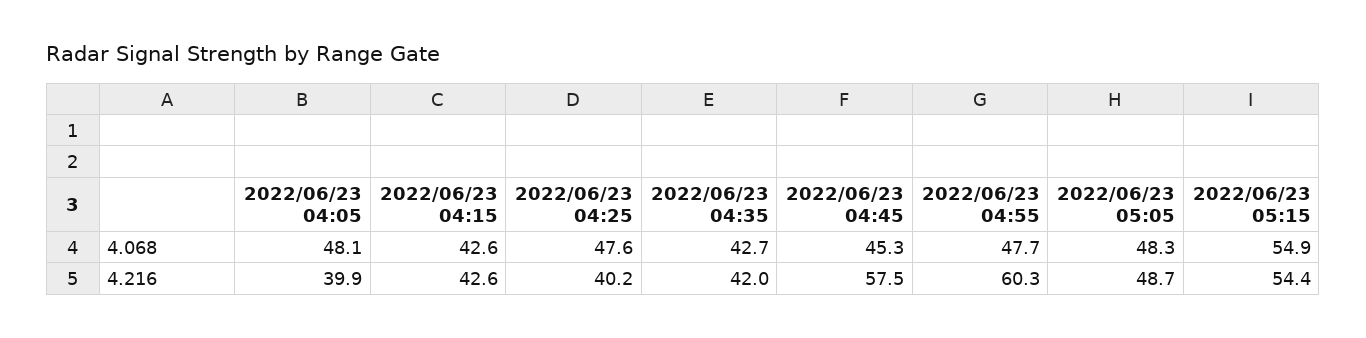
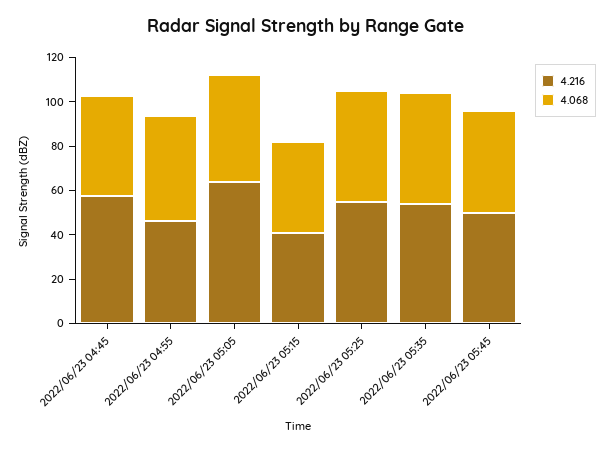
4.068, 2022/06/23 04:05: 48.1 -> none
4.068, 2022/06/23 04:15: 42.6 -> none
4.068, 2022/06/23 04:25: 47.6 -> none
4.068, 2022/06/23 04:35: 42.7 -> none
4.068, 2022/06/23 05:15: 54.9 -> 40
4.216, 2022/06/23 04:05: 39.9 -> none
4.216, 2022/06/23 04:15: 42.6 -> none
4.216, 2022/06/23 04:25: 40.2 -> none
4.216, 2022/06/23 04:35: 42 -> none
4.216, 2022/06/23 04:55: 60.3 -> 45
4.216, 2022/06/23 05:05: 48.7 -> 65
4.216, 2022/06/23 05:15: 54.4 -> 40
4.216, 2022/06/23 05:25: none -> 55
4.068, 2022/06/23 05:25: none -> 50
4.216, 2022/06/23 05:35: none -> 55
4.068, 2022/06/23 05:35: none -> 50
4.216, 2022/06/23 05:45: none -> 50
4.068, 2022/06/23 05:45: none -> 45

